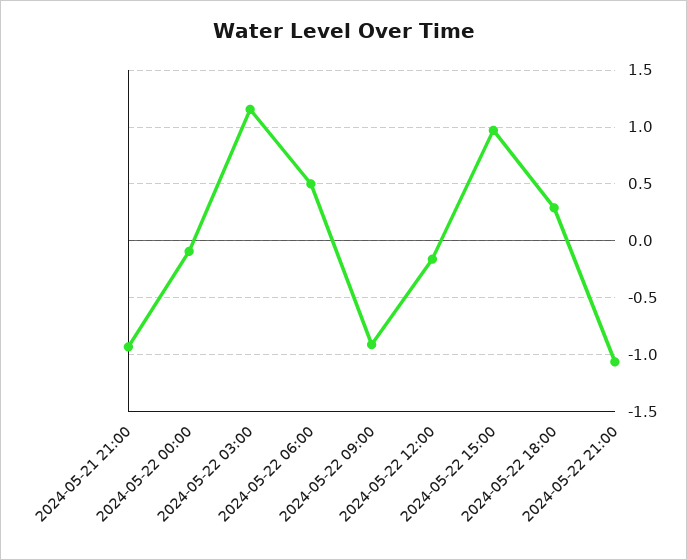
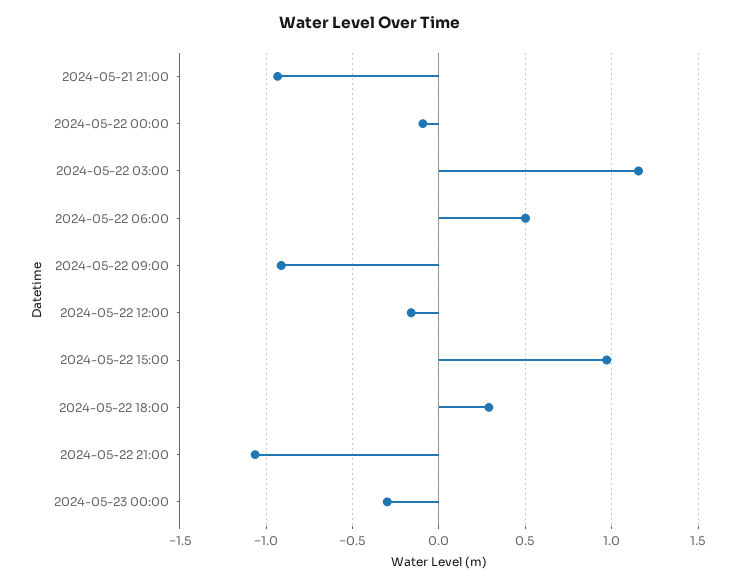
2024-05-23 00:00: none -> -0.3

